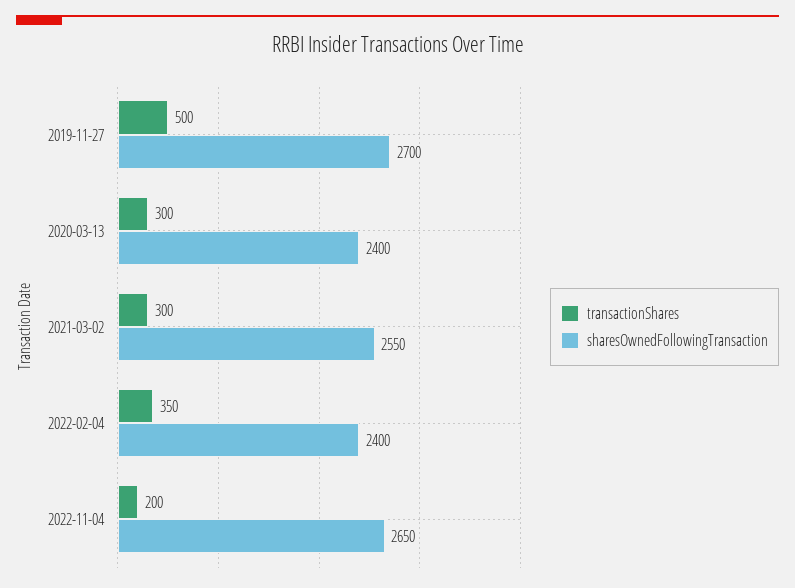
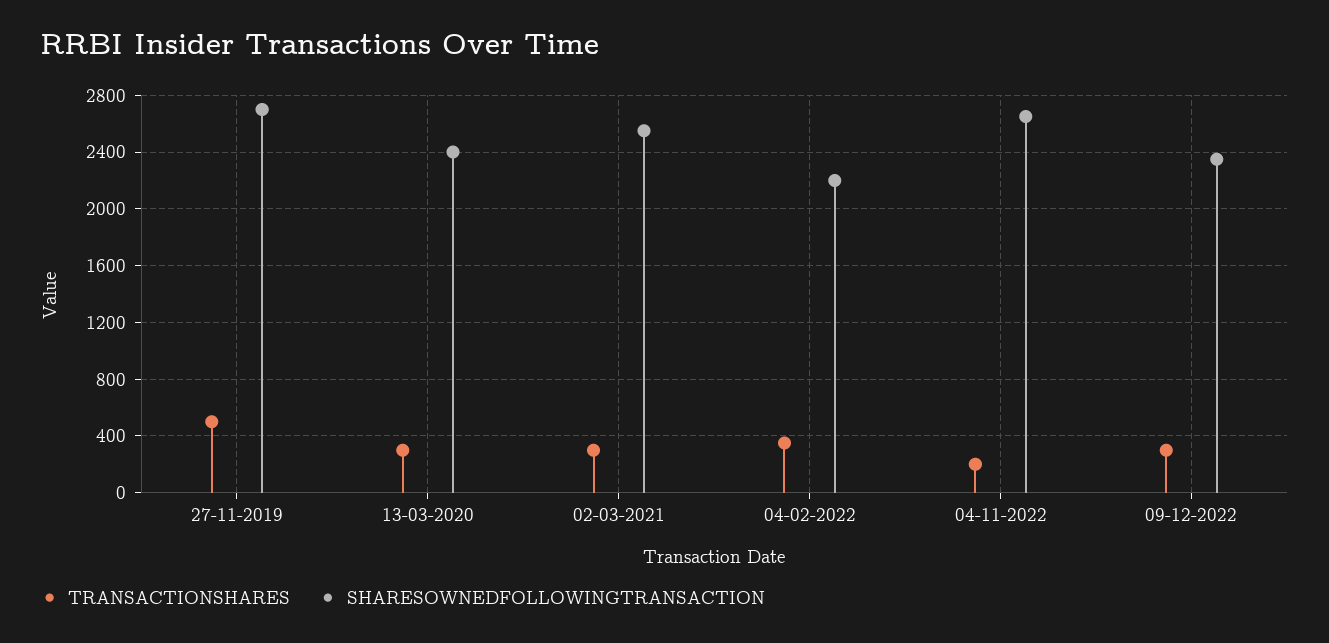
sharesOwnedFollowingTransaction, 2022-02-04: 2400 -> 2200
transactionShares, 09-12-2022: none -> 300
sharesOwnedFollowingTransaction, 09-12-2022: none -> 2350

